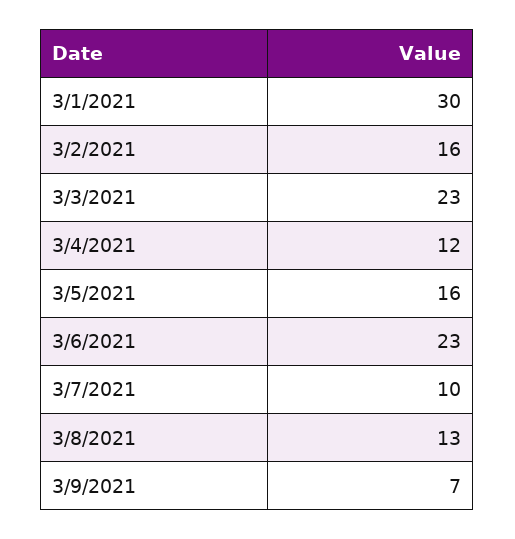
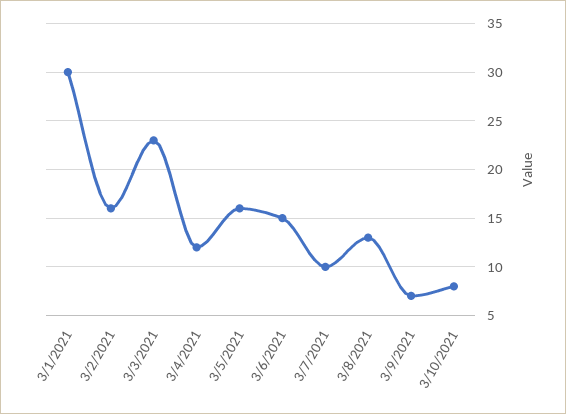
3/6/2021: 23 -> 15
3/10/2021: none -> 8

